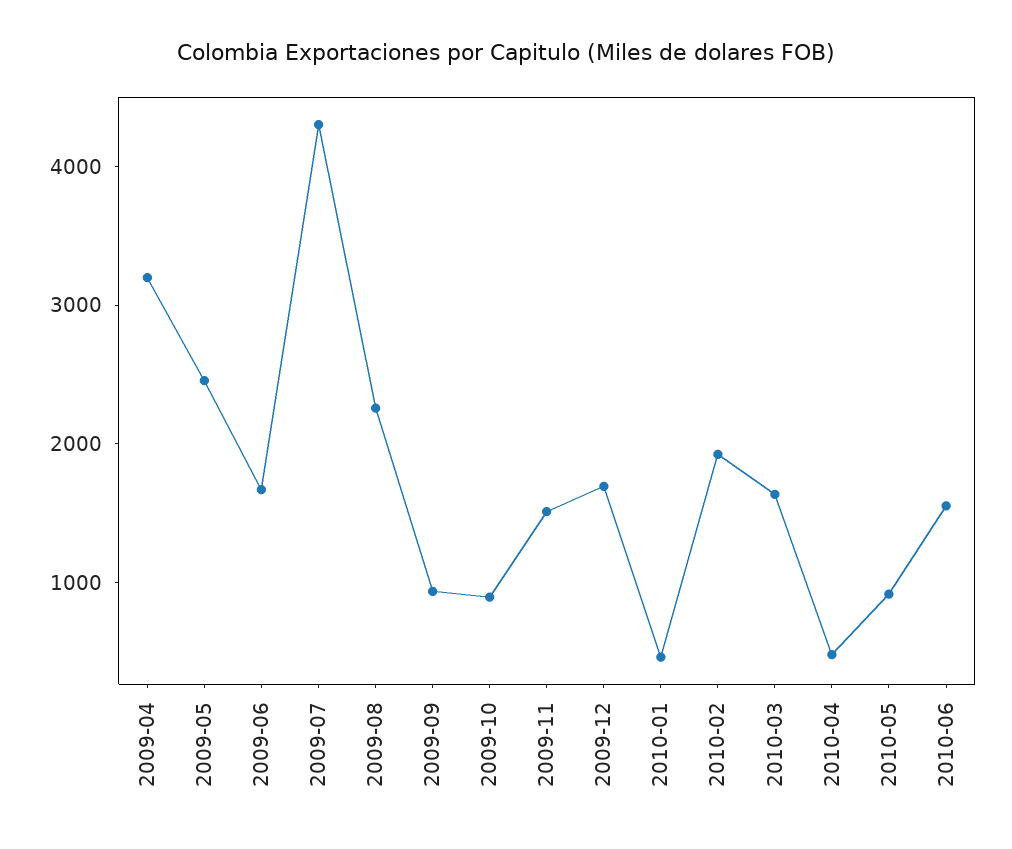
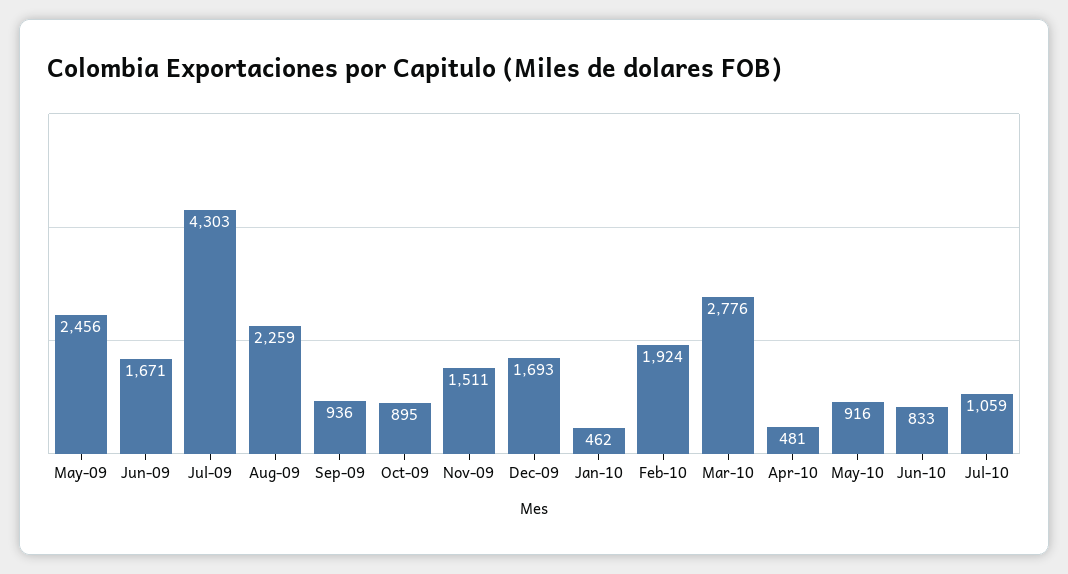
2009-04: 3200 -> none
2010-03: 1600 -> 2776
2010-06: 1600 -> 833
Jul-10: none -> 1059

